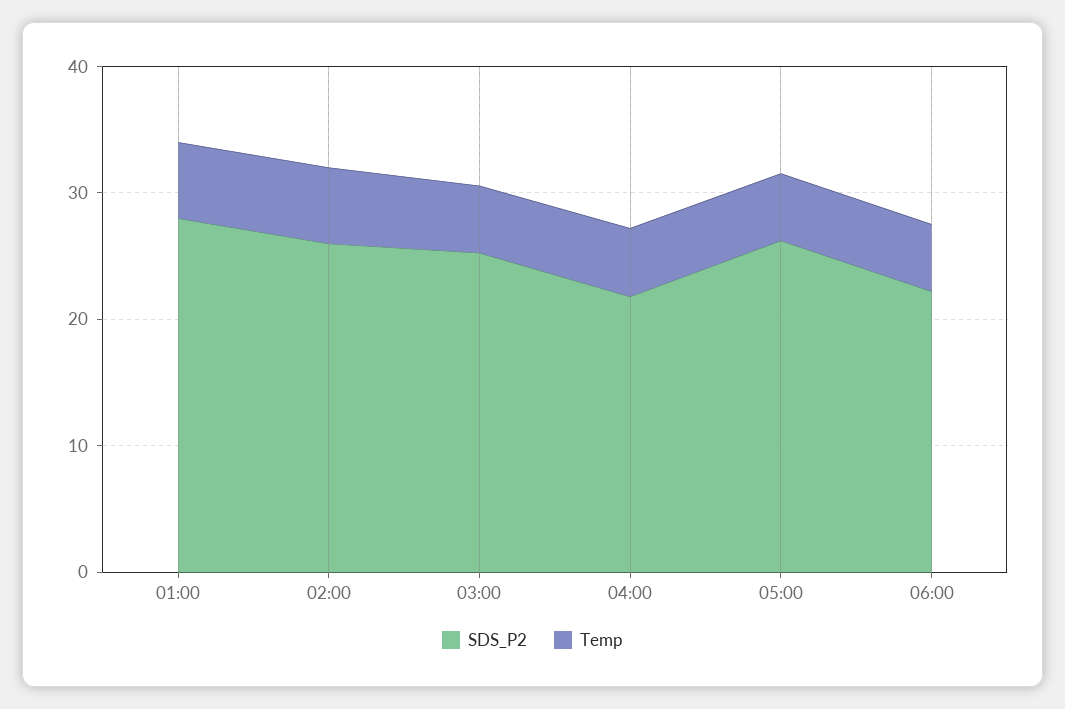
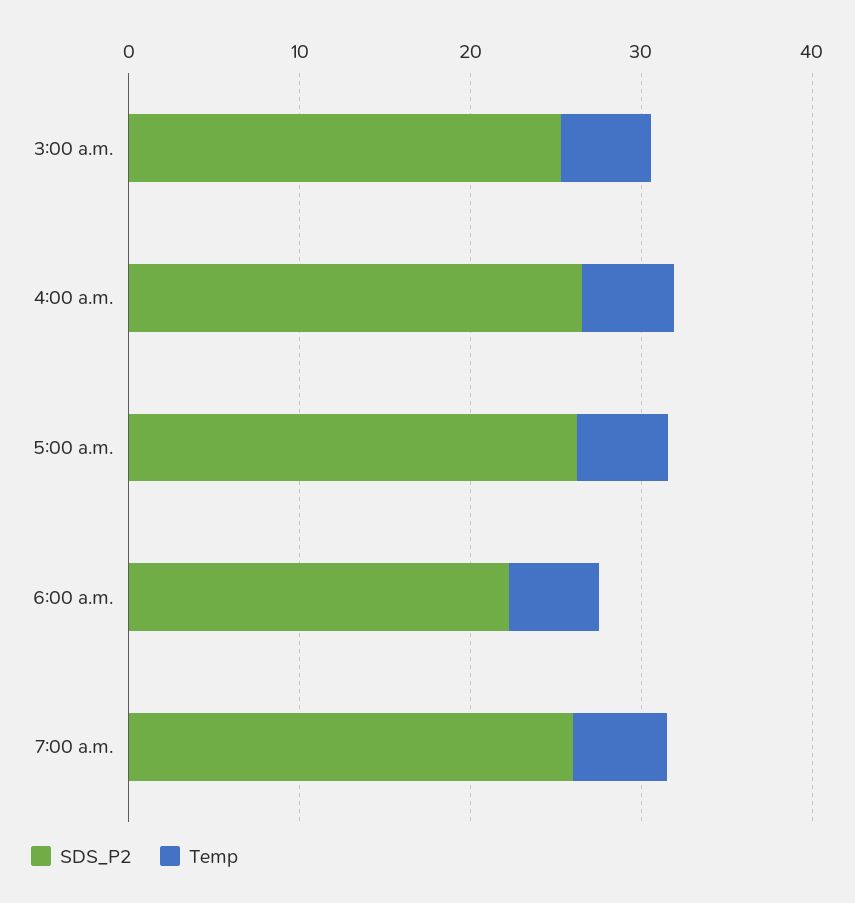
SDS_P2, 01:00: 28 -> none
Temp, 01:00: 6 -> none
SDS_P2, 02:00: 26 -> none
Temp, 02:00: 6 -> none
SDS_P2, 04:00: 22 -> 26
SDS_P2, 7:00 a.m.: none -> 26
Temp, 7:00 a.m.: none -> 6

